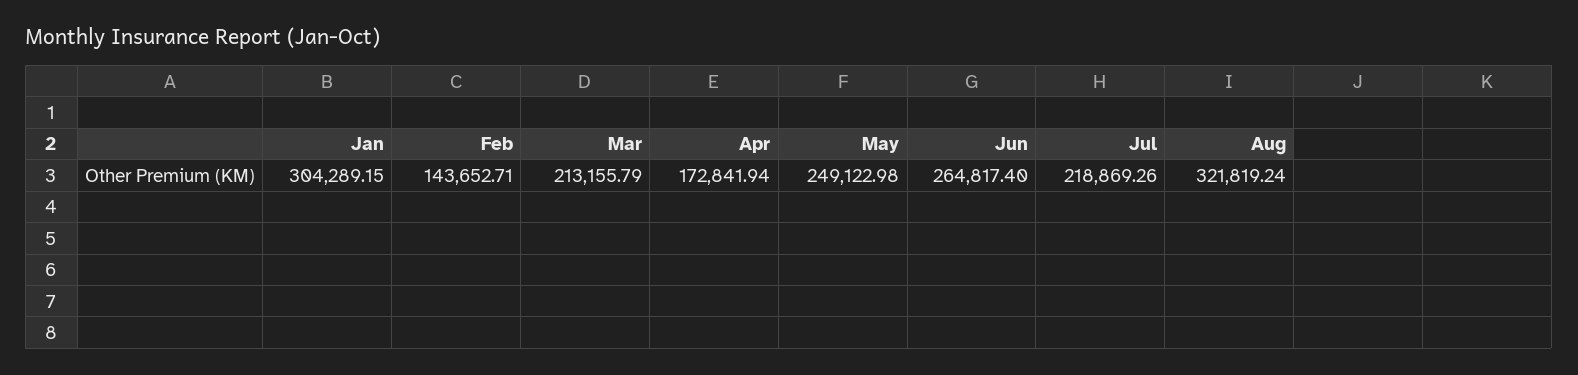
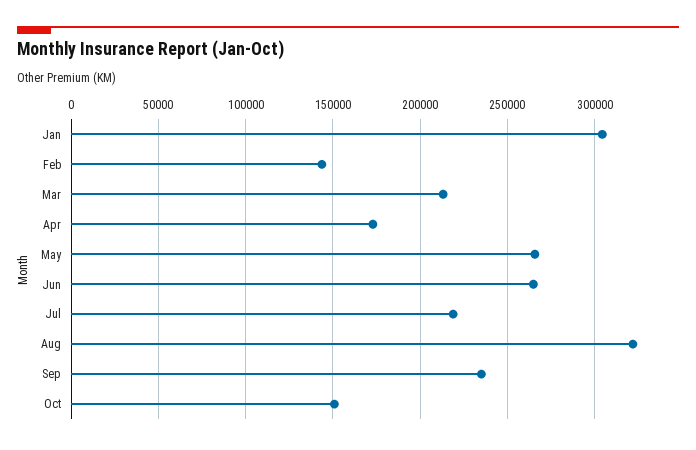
May: 249122.98 -> 265000
Sep: none -> 235000
Oct: none -> 150000

